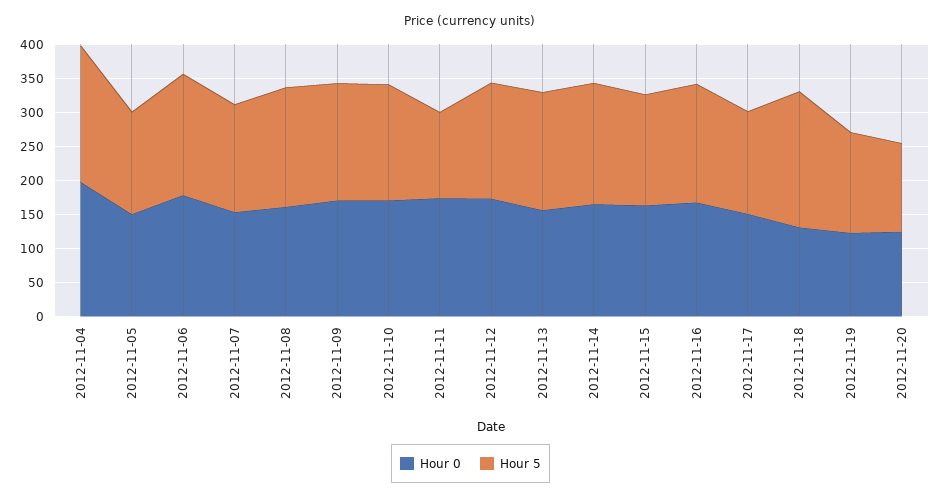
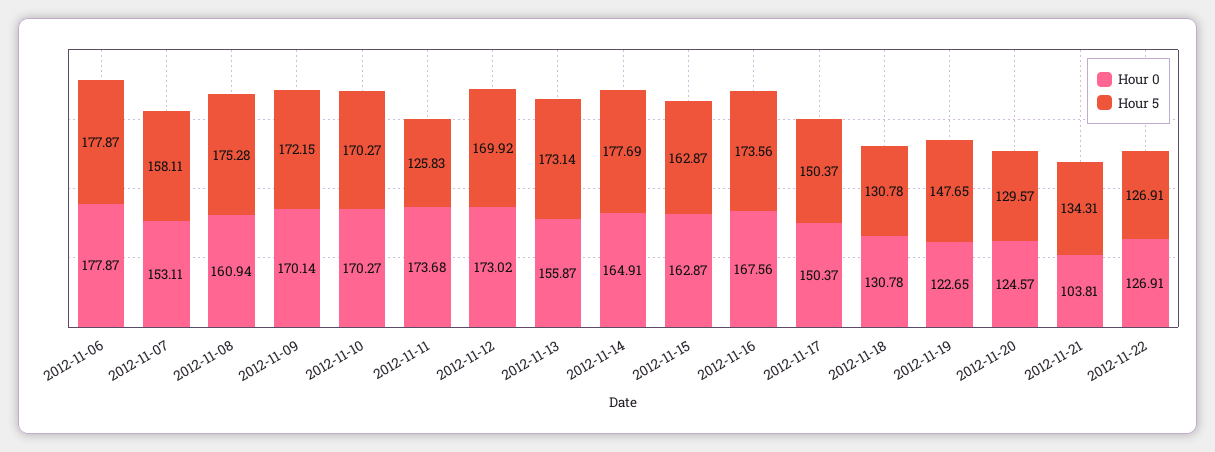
Hour 0, 2012-11-04: 200 -> none
Hour 5, 2012-11-04: 200 -> none
Hour 0, 2012-11-05: 150 -> none
Hour 5, 2012-11-05: 150 -> none
Hour 5, 2012-11-18: 200 -> 130.78
Hour 0, 2012-11-21: none -> 103.81
Hour 5, 2012-11-21: none -> 134.31
Hour 0, 2012-11-22: none -> 126.91
Hour 5, 2012-11-22: none -> 126.91

